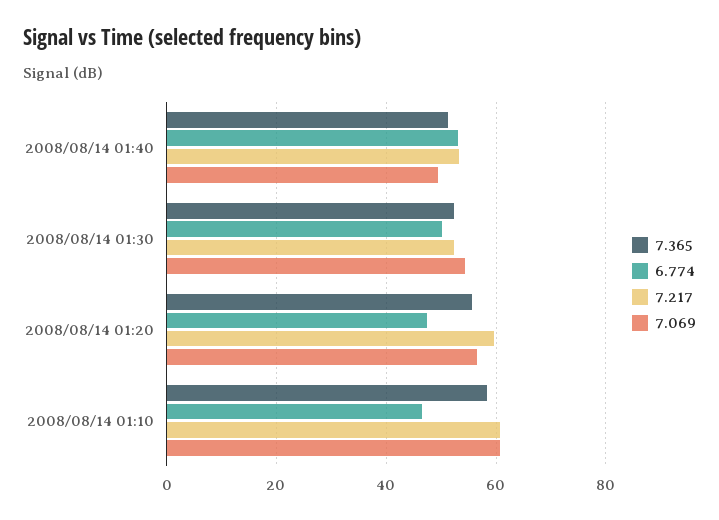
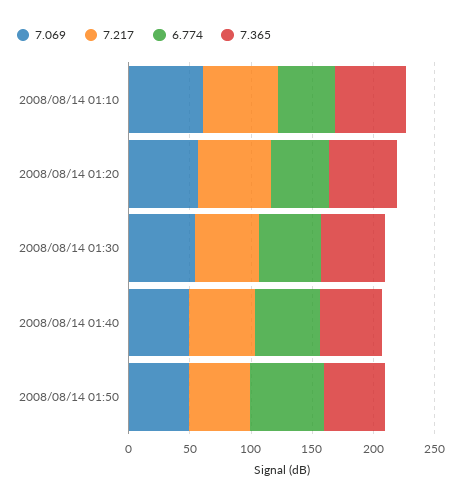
7.069, 2008/08/14 01:50: none -> 50
7.217, 2008/08/14 01:50: none -> 50
6.774, 2008/08/14 01:50: none -> 60
7.365, 2008/08/14 01:50: none -> 50

